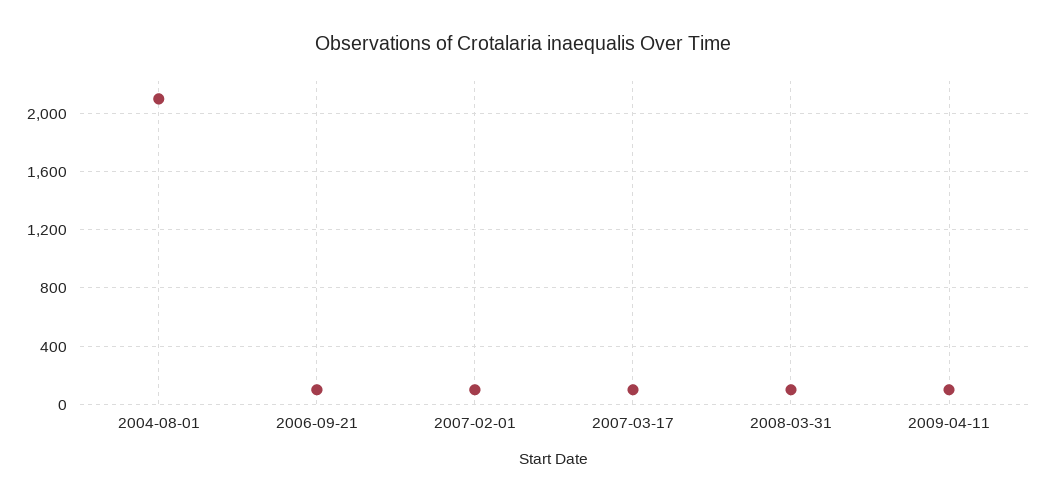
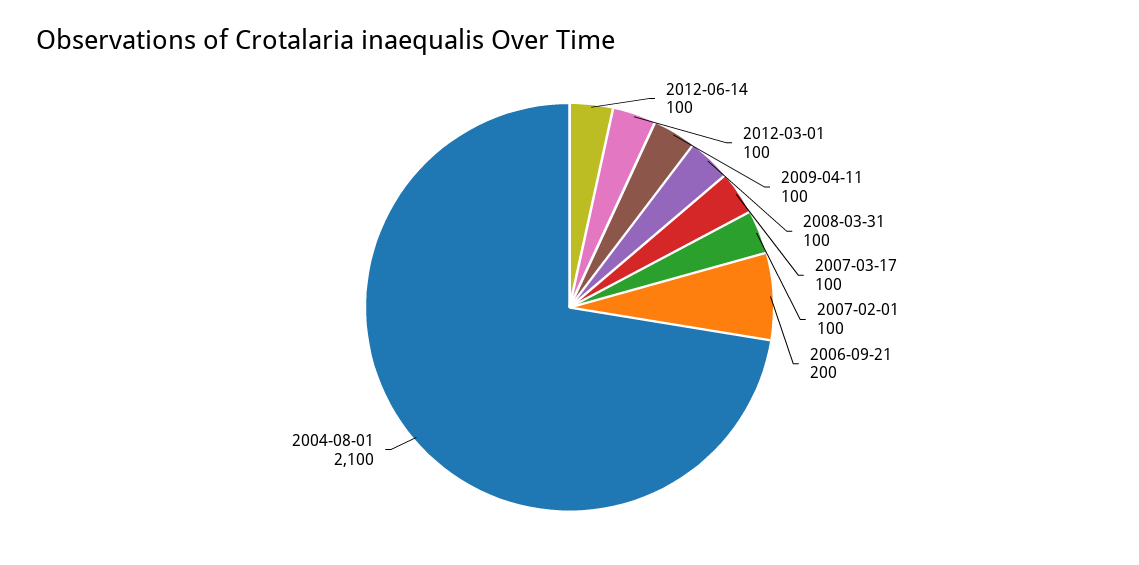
2006-09-21: 100 -> 200
2012-06-14: none -> 100
2012-03-01: none -> 100

